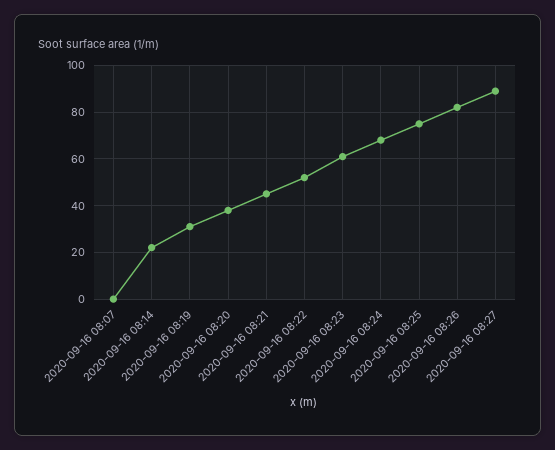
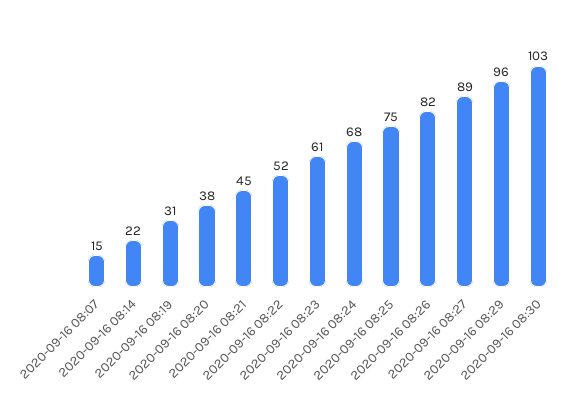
2020-09-16 08:07: 0 -> 15
2020-09-16 08:29: none -> 96
2020-09-16 08:30: none -> 103

